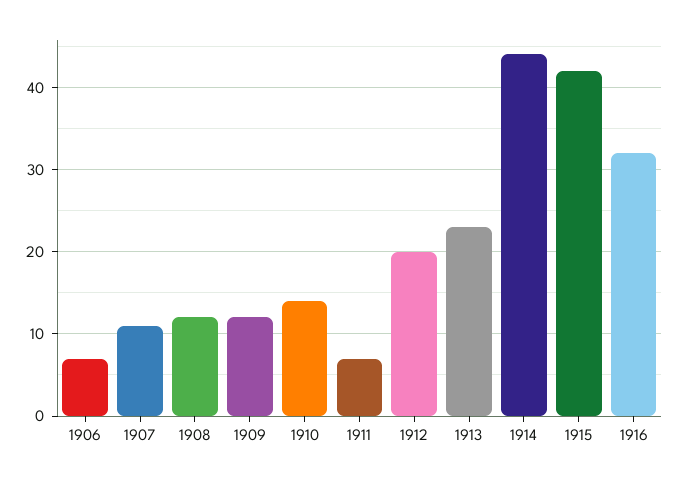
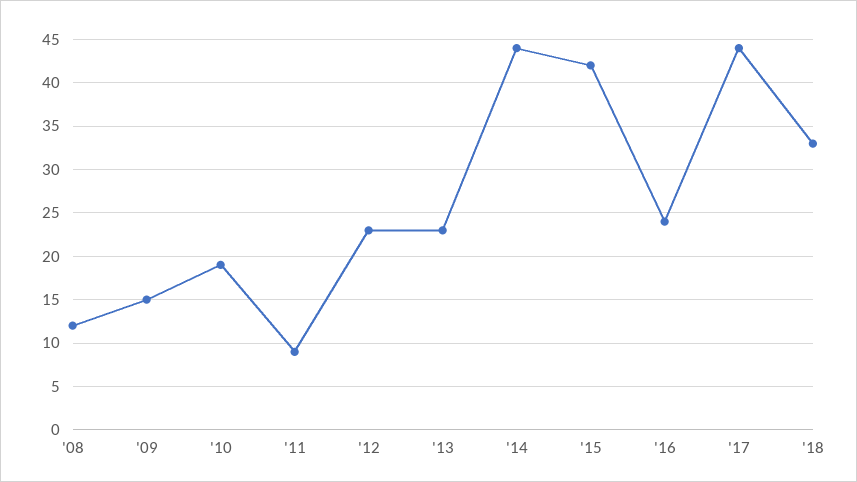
1906: 7 -> none
1907: 11 -> none
1909: 12 -> 15
1910: 14 -> 19
1911: 7 -> 9
1912: 20 -> 23
1916: 32 -> 24
'17: none -> 44
'18: none -> 33

